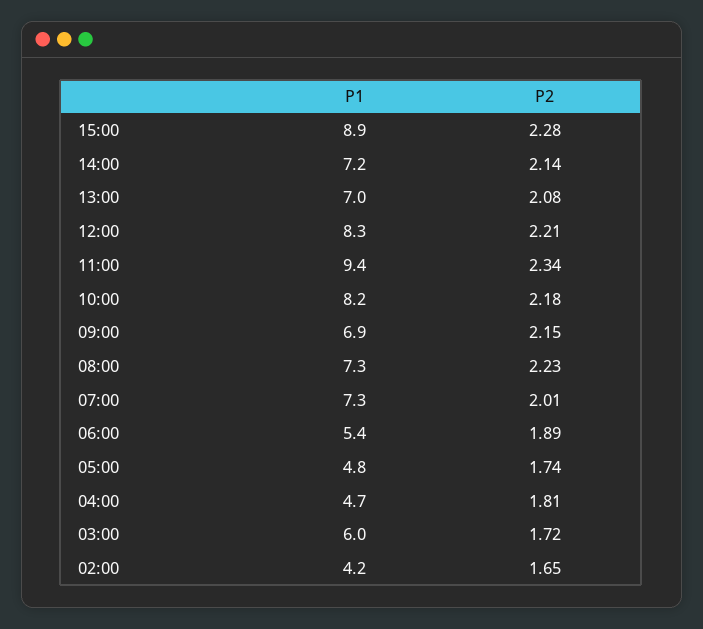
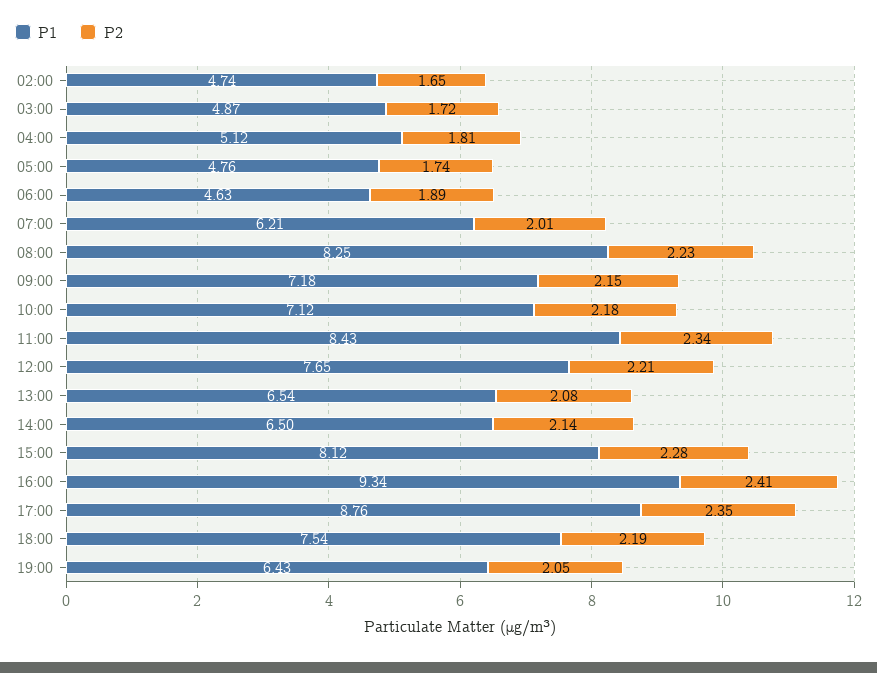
P1, 15:00: 8.9 -> 8.12
P1, 14:00: 7.2 -> 6.5
P1, 13:00: 7 -> 6.54
P1, 12:00: 8.3 -> 7.65
P1, 11:00: 9.4 -> 8.43
P1, 10:00: 8.2 -> 7.12
P1, 09:00: 6.9 -> 7.18
P1, 08:00: 7.3 -> 8.25
P1, 07:00: 7.3 -> 6.21
P1, 06:00: 5.4 -> 4.63
P1, 04:00: 4.7 -> 5.12
P1, 03:00: 6 -> 4.87
P1, 02:00: 4.2 -> 4.74
P1, 16:00: none -> 9.34
P2, 16:00: none -> 2.41
P1, 17:00: none -> 8.76
P2, 17:00: none -> 2.35
P1, 18:00: none -> 7.54
P2, 18:00: none -> 2.19
P1, 19:00: none -> 6.43
P2, 19:00: none -> 2.05

